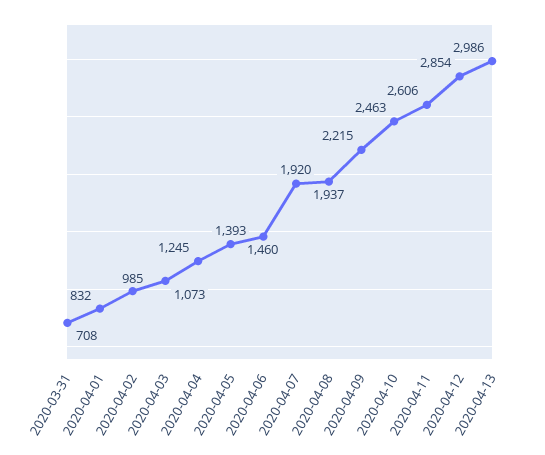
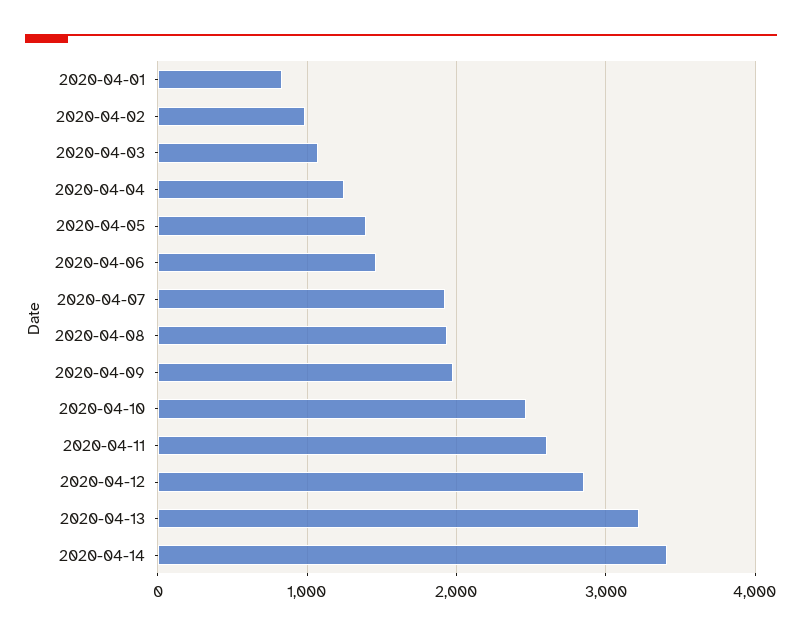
2020-03-31: 708 -> none
2020-04-09: 2215 -> 2000
2020-04-13: 2986 -> 3200
2020-04-14: none -> 3400

